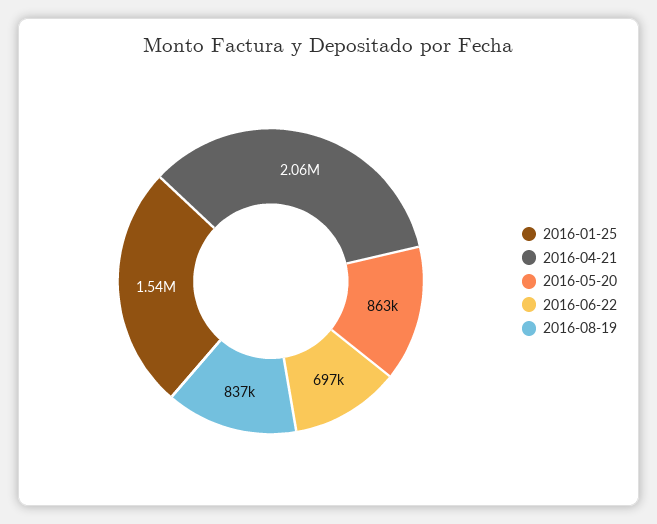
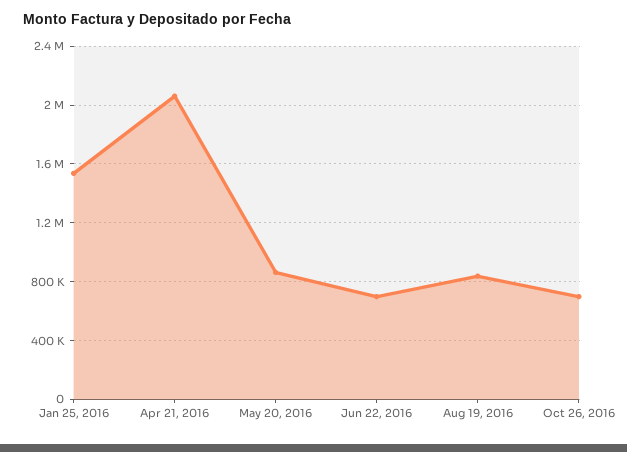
Oct 26, 2016: none -> 700000

